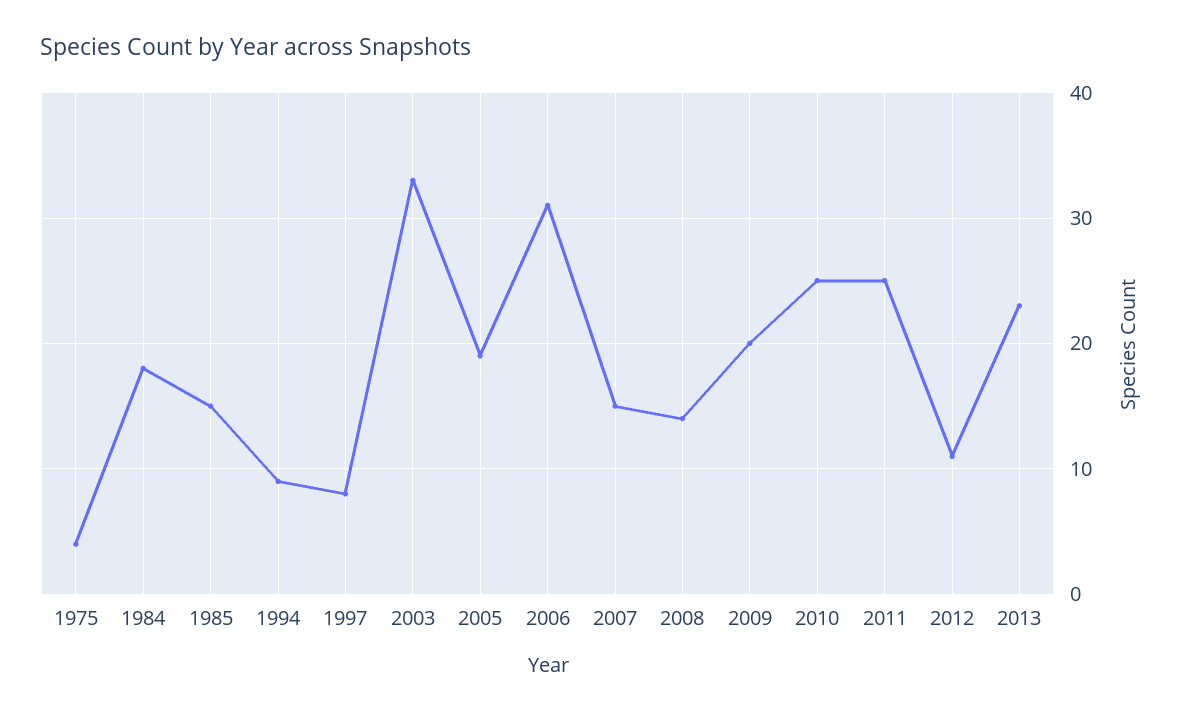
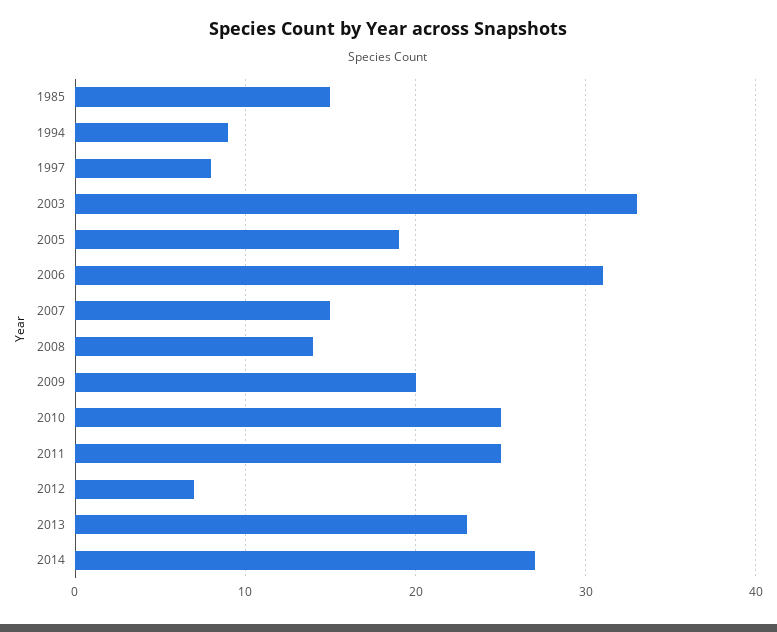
1975: 4 -> none
1984: 18 -> none
2012: 11 -> 7
2014: none -> 27

